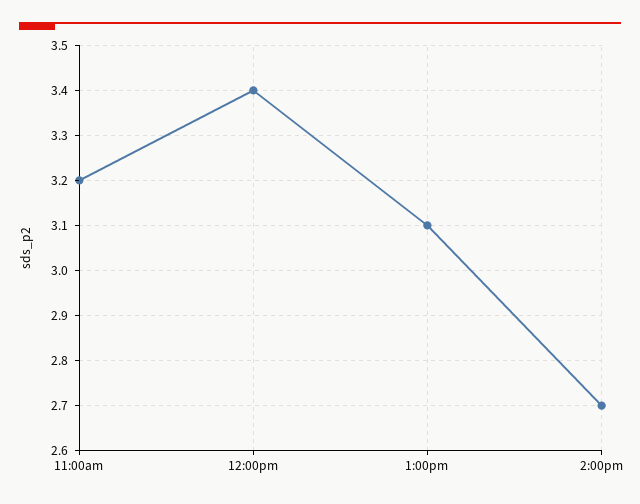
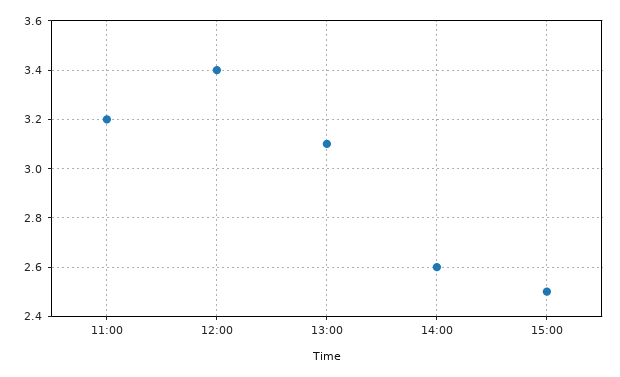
2:00pm: 2.7 -> 2.6
15:00: none -> 2.5

